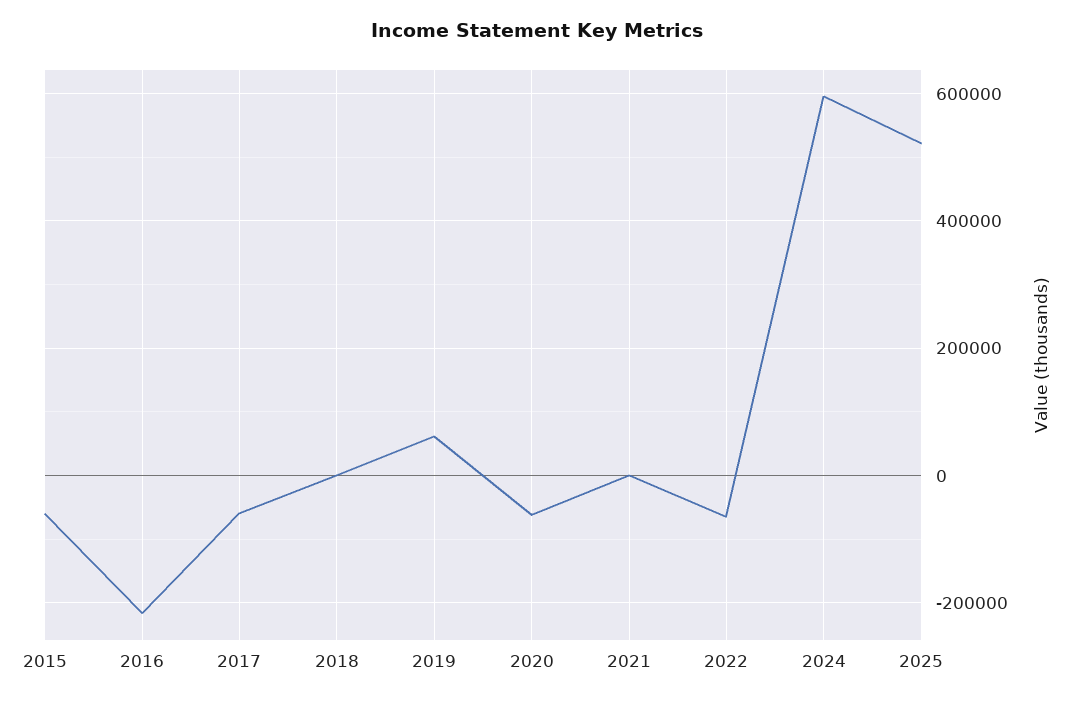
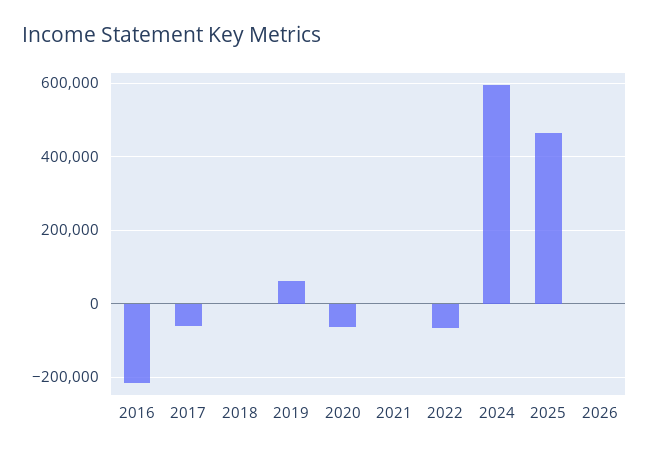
2015: -60000 -> none
2025: 520000 -> 460000
2026: none -> 0

